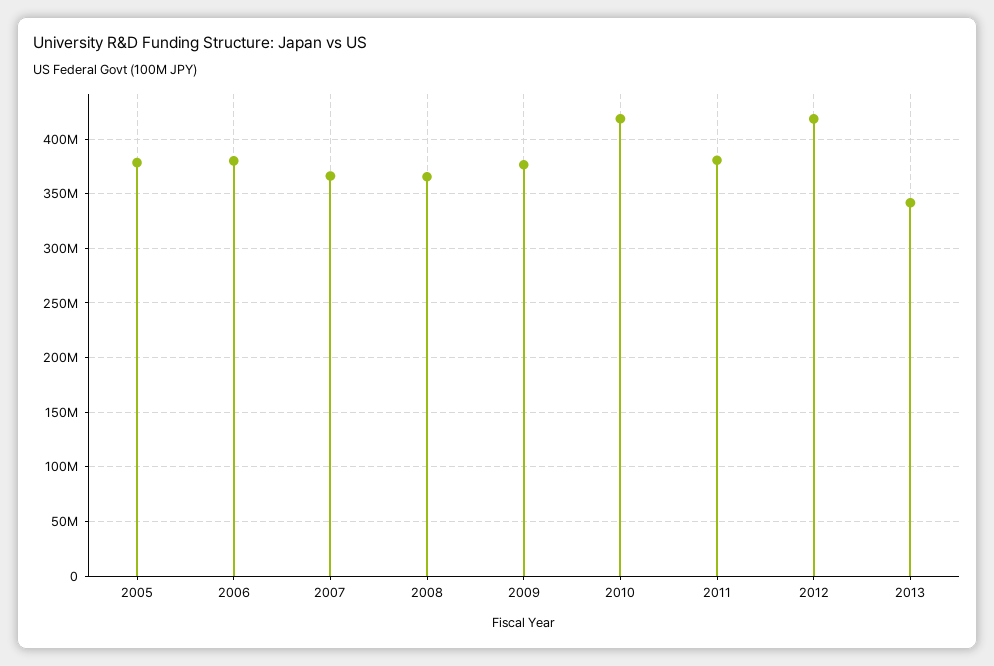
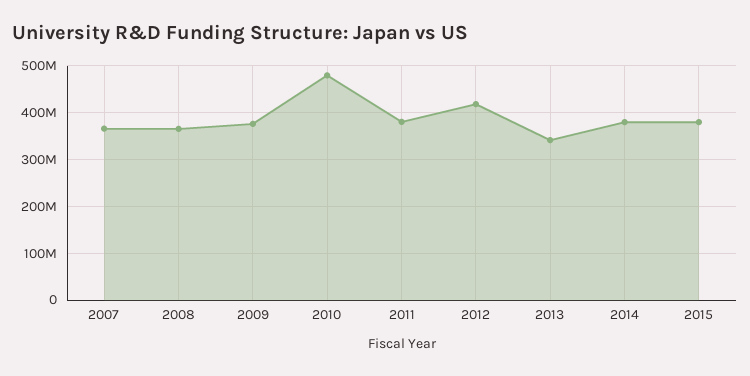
2005: 380000000 -> none
2006: 380000000 -> none
2010: 420000000 -> 480000000
2014: none -> 380000000
2015: none -> 380000000

